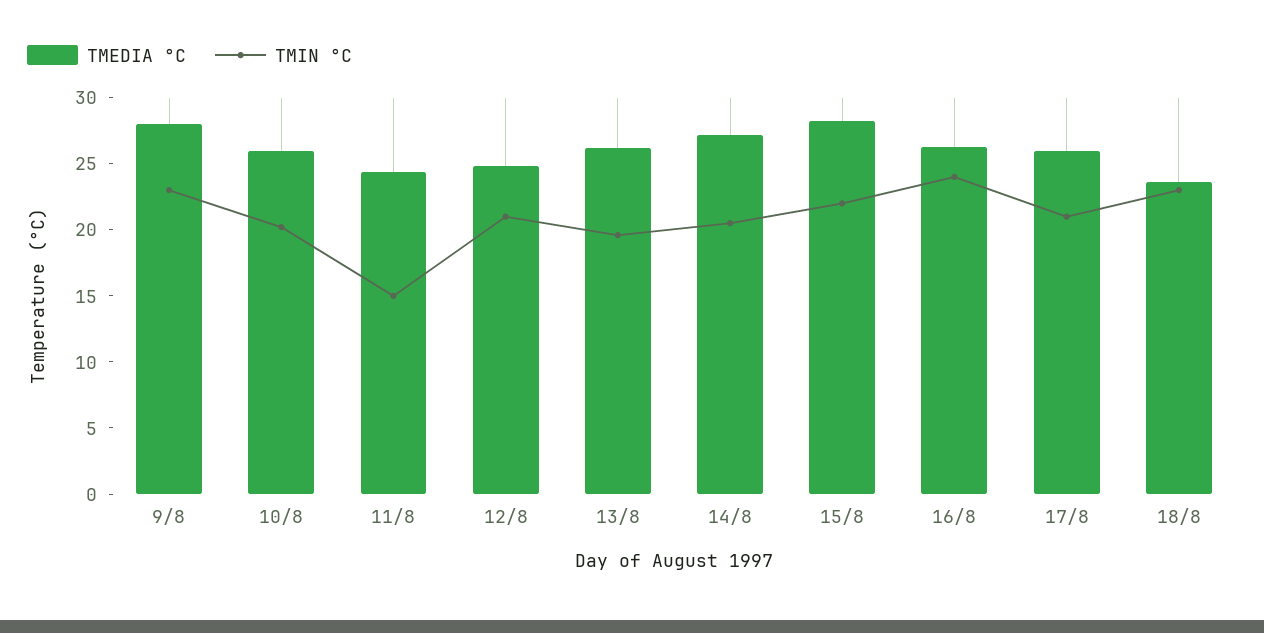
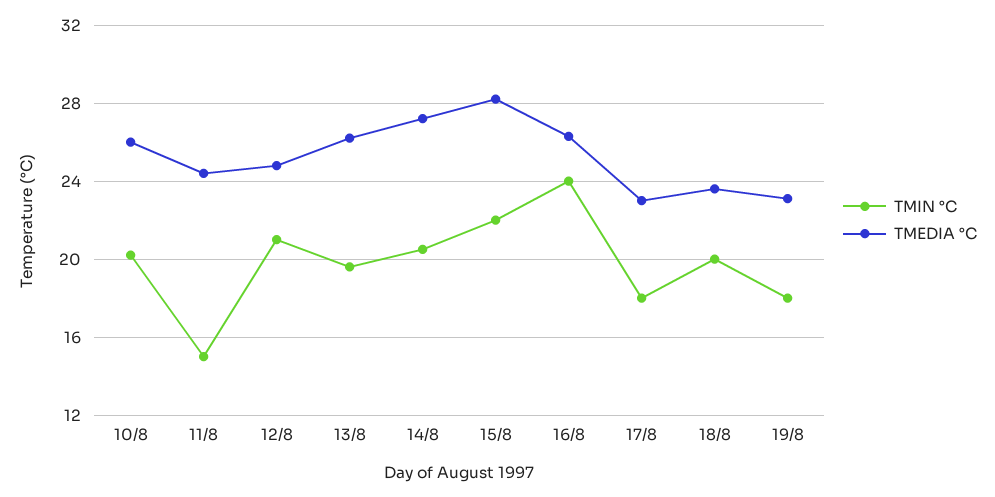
TMEDIA °C, 9/8: 28 -> none
TMIN °C, 9/8: 23 -> none
TMEDIA °C, 17/8: 26 -> 23
TMIN °C, 17/8: 21 -> 18
TMIN °C, 18/8: 23 -> 20
TMIN °C, 19/8: none -> 18
TMEDIA °C, 19/8: none -> 23

